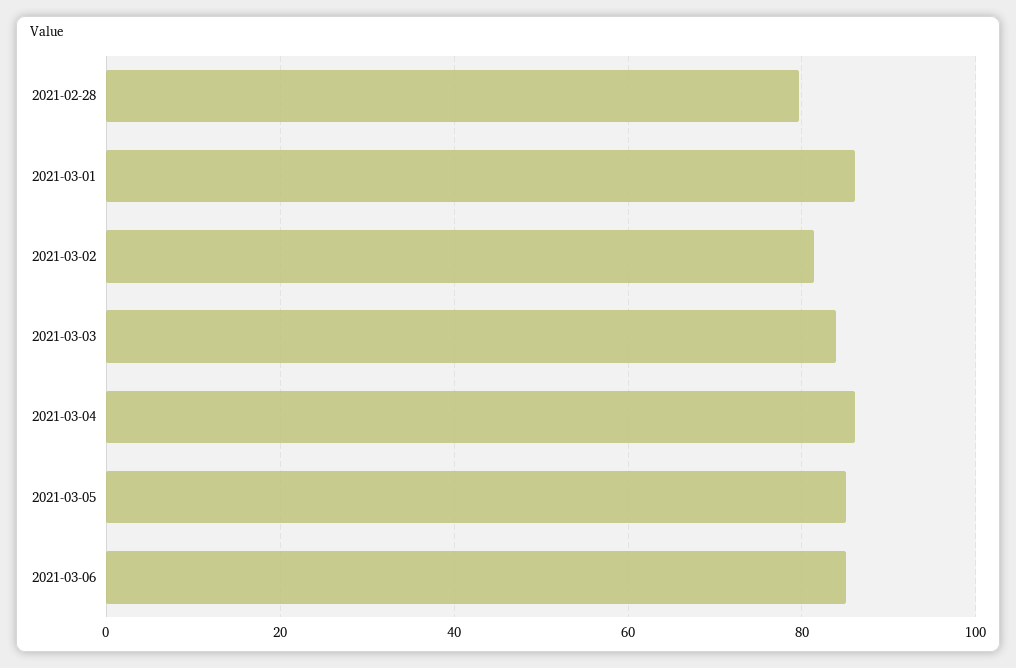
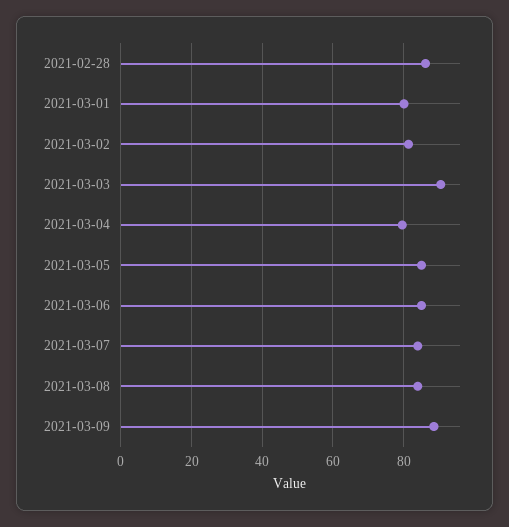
2021-02-28: 80 -> 86
2021-03-01: 86 -> 80
2021-03-03: 84 -> 90
2021-03-04: 86 -> 80
2021-03-07: none -> 84
2021-03-08: none -> 84
2021-03-09: none -> 88

